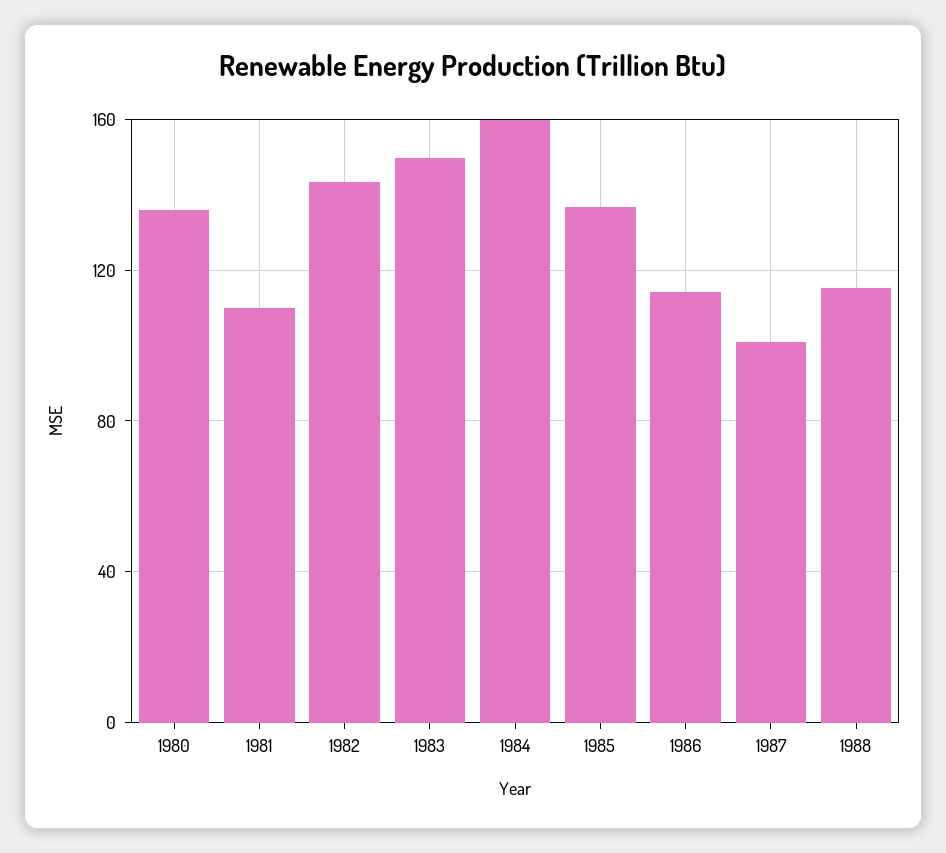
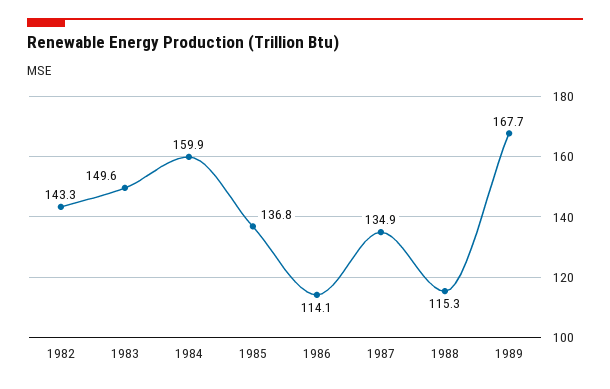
1980: 135 -> none
1981: 110 -> none
1987: 100 -> 134.9
1989: none -> 167.7

